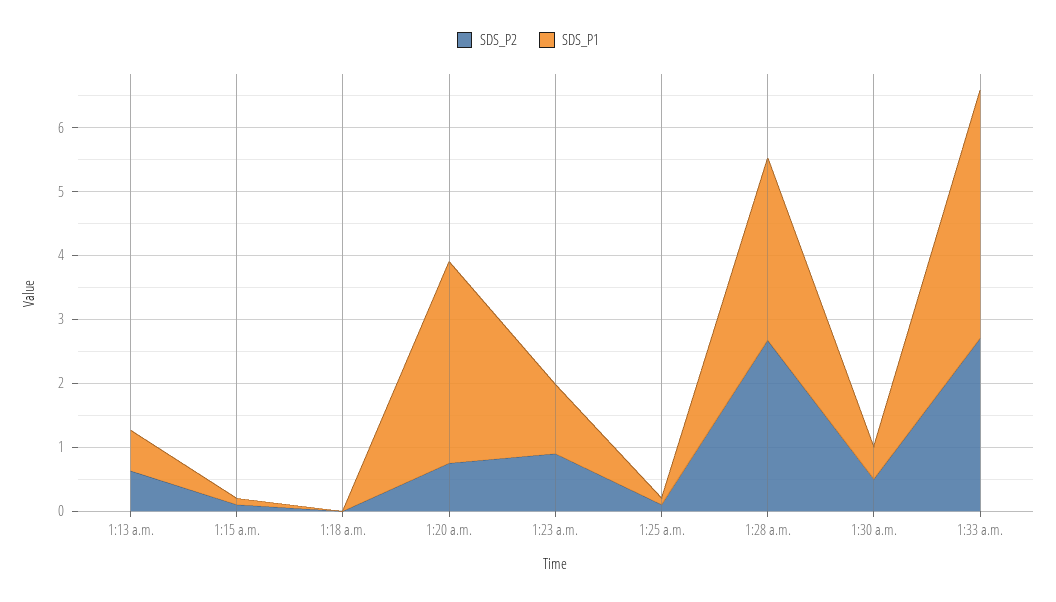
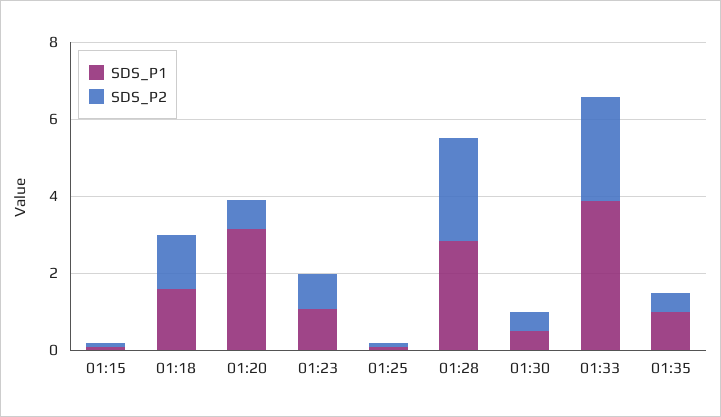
SDS_P2, 1:13 a.m.: 0.6 -> none
SDS_P1, 1:13 a.m.: 0.6 -> none
SDS_P2, 1:18 a.m.: 0 -> 1.5
SDS_P1, 1:18 a.m.: 0 -> 1.5
SDS_P1, 01:35: none -> 1
SDS_P2, 01:35: none -> 0.5

